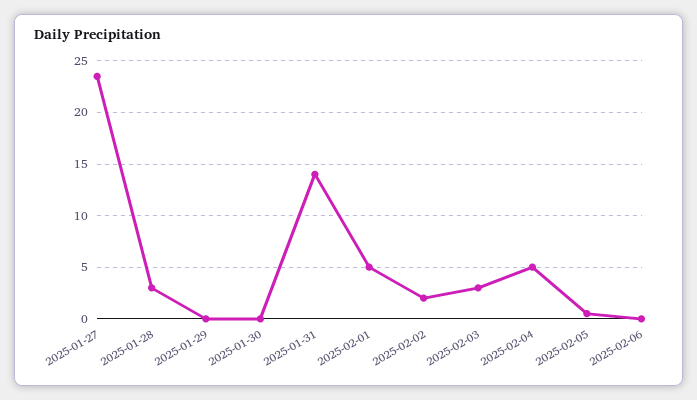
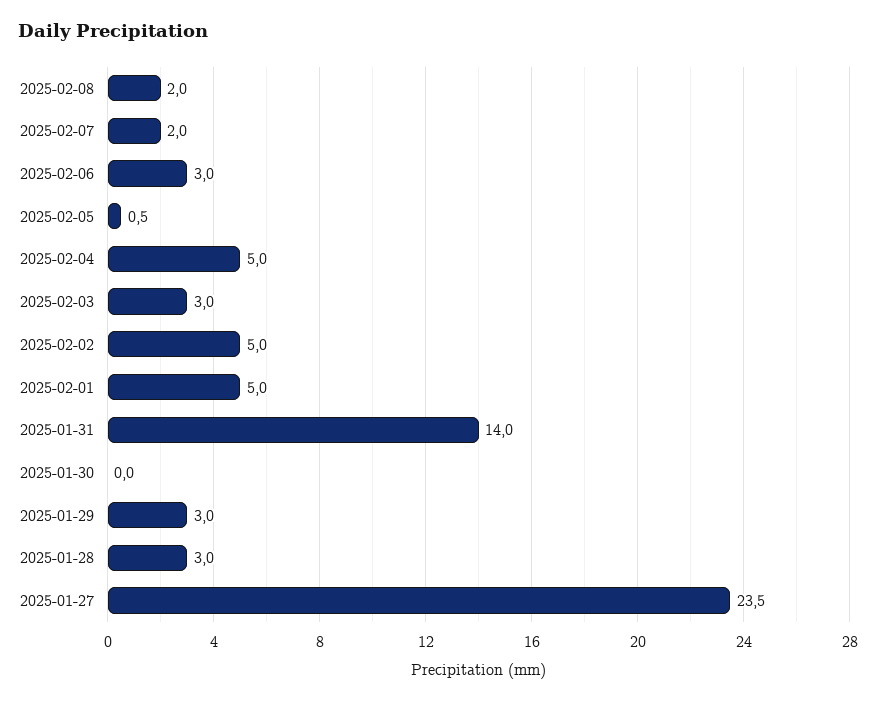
2025-01-29: 0 -> 3
2025-02-02: 2 -> 5
2025-02-06: 0 -> 3
2025-02-08: none -> 2
2025-02-07: none -> 2

